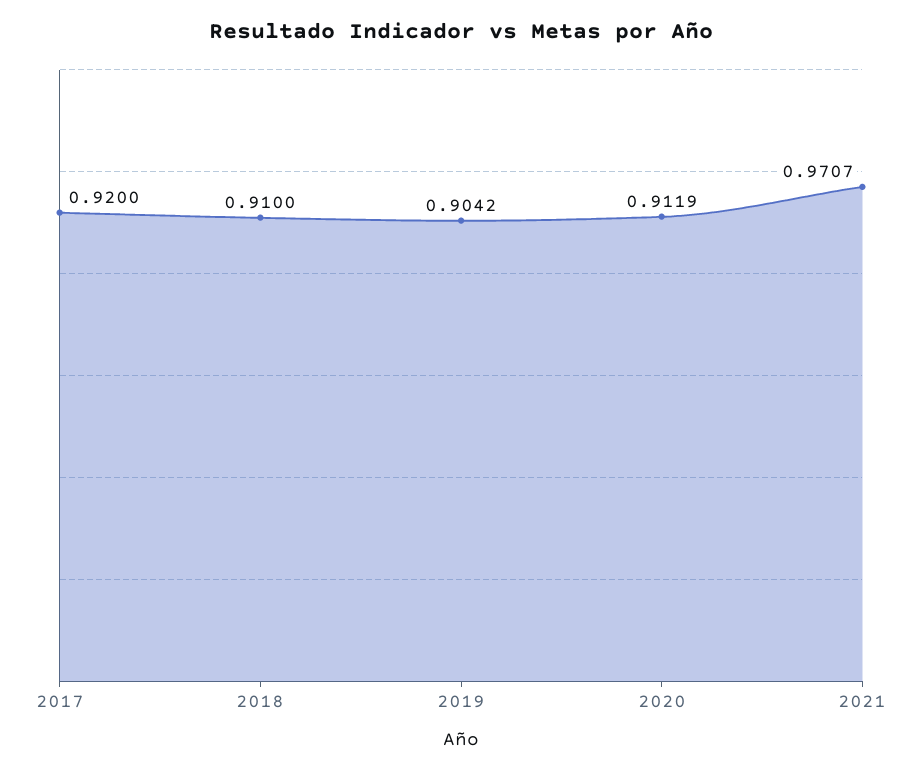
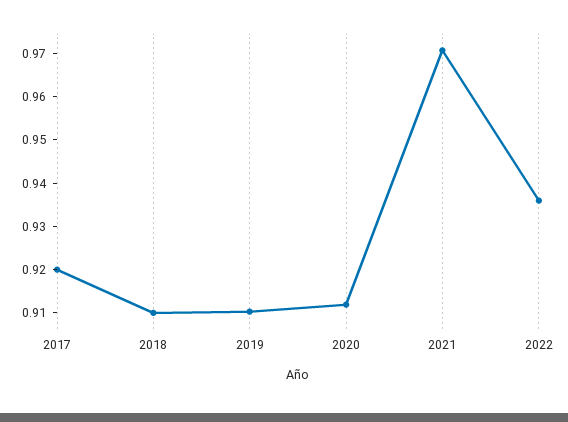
2019: 0.9042 -> 0.91
2022: none -> 0.936

